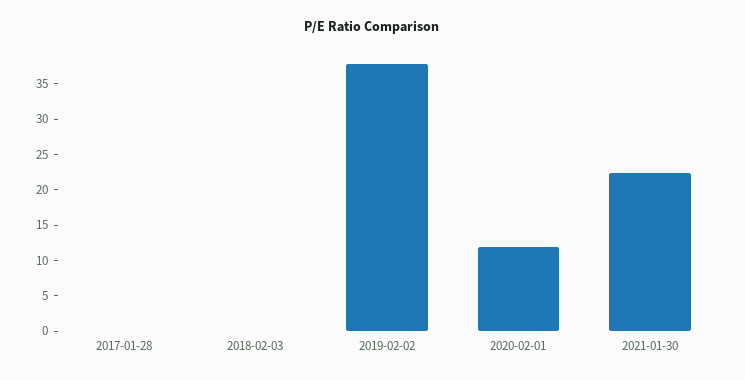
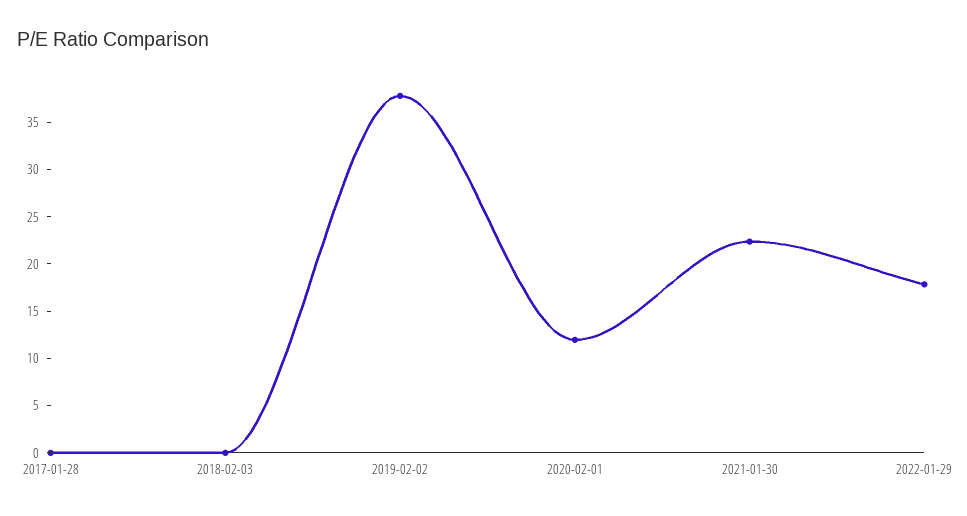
2022-01-29: none -> 18

